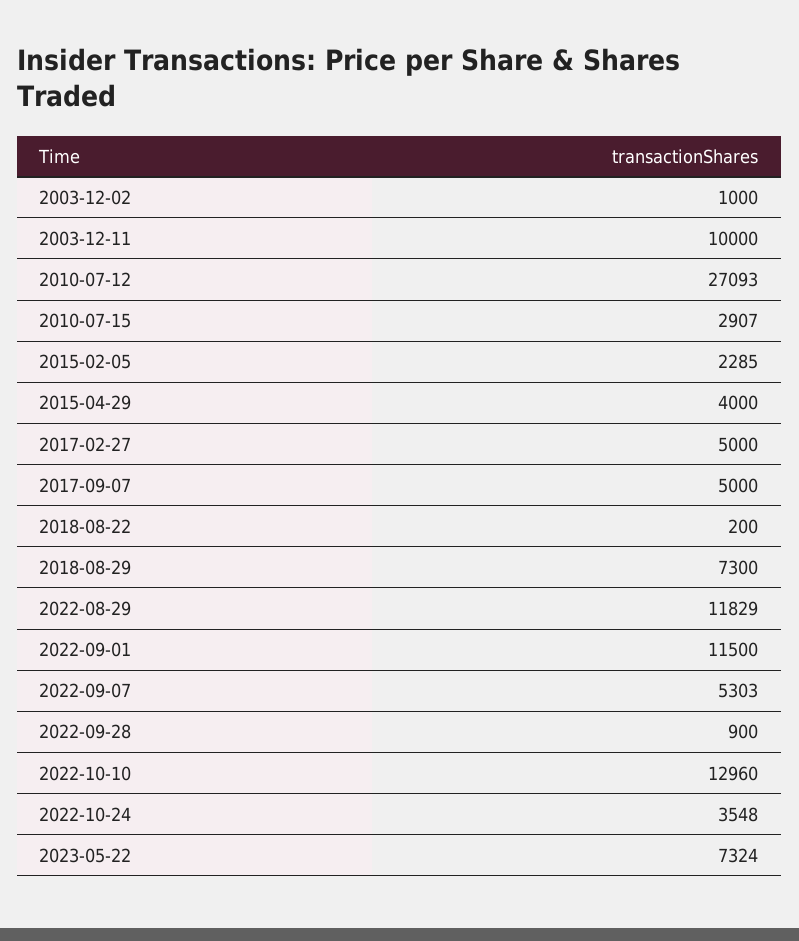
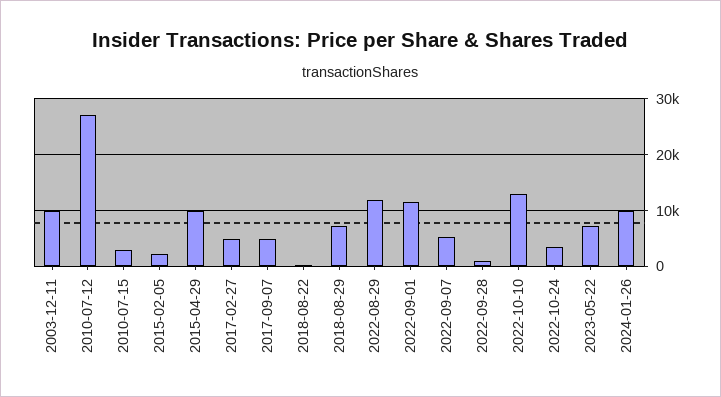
2003-12-02: 1000 -> none
2015-04-29: 4000 -> 10000
2024-01-26: none -> 10000

